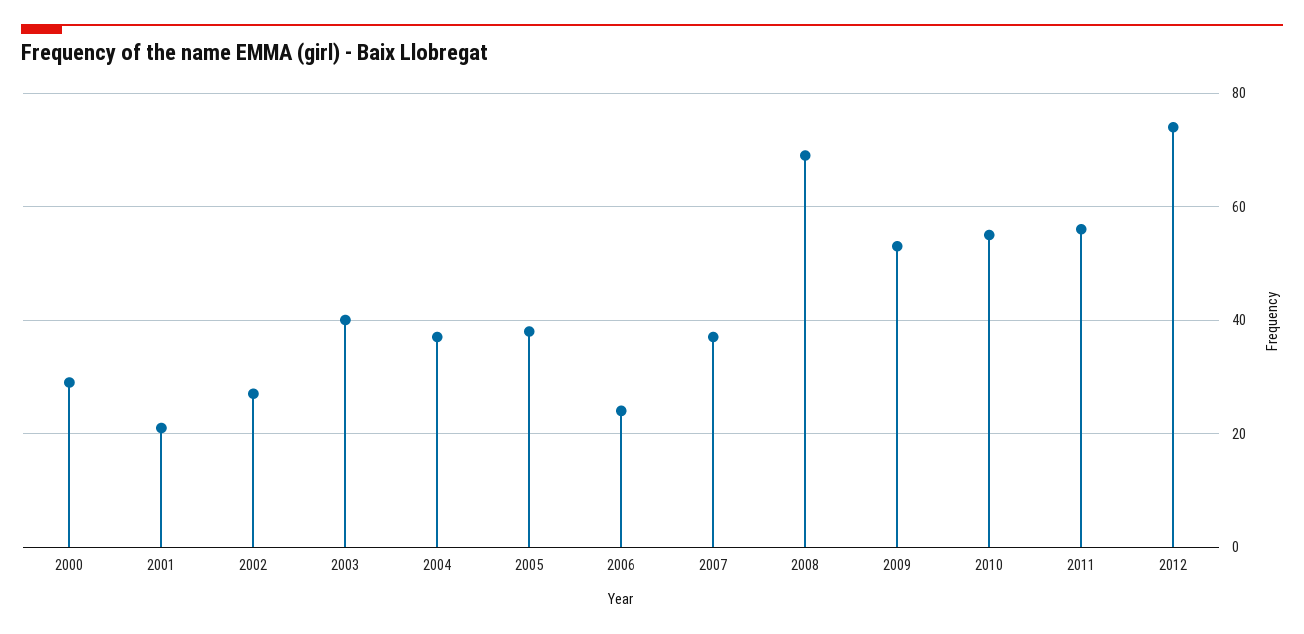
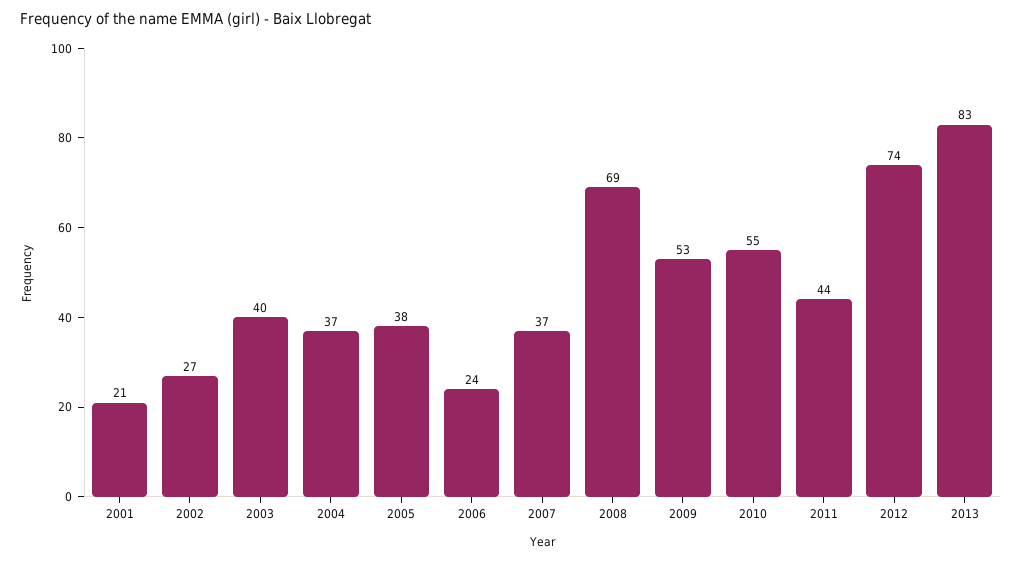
2000: 30 -> none
2011: 55 -> 44
2013: none -> 83

